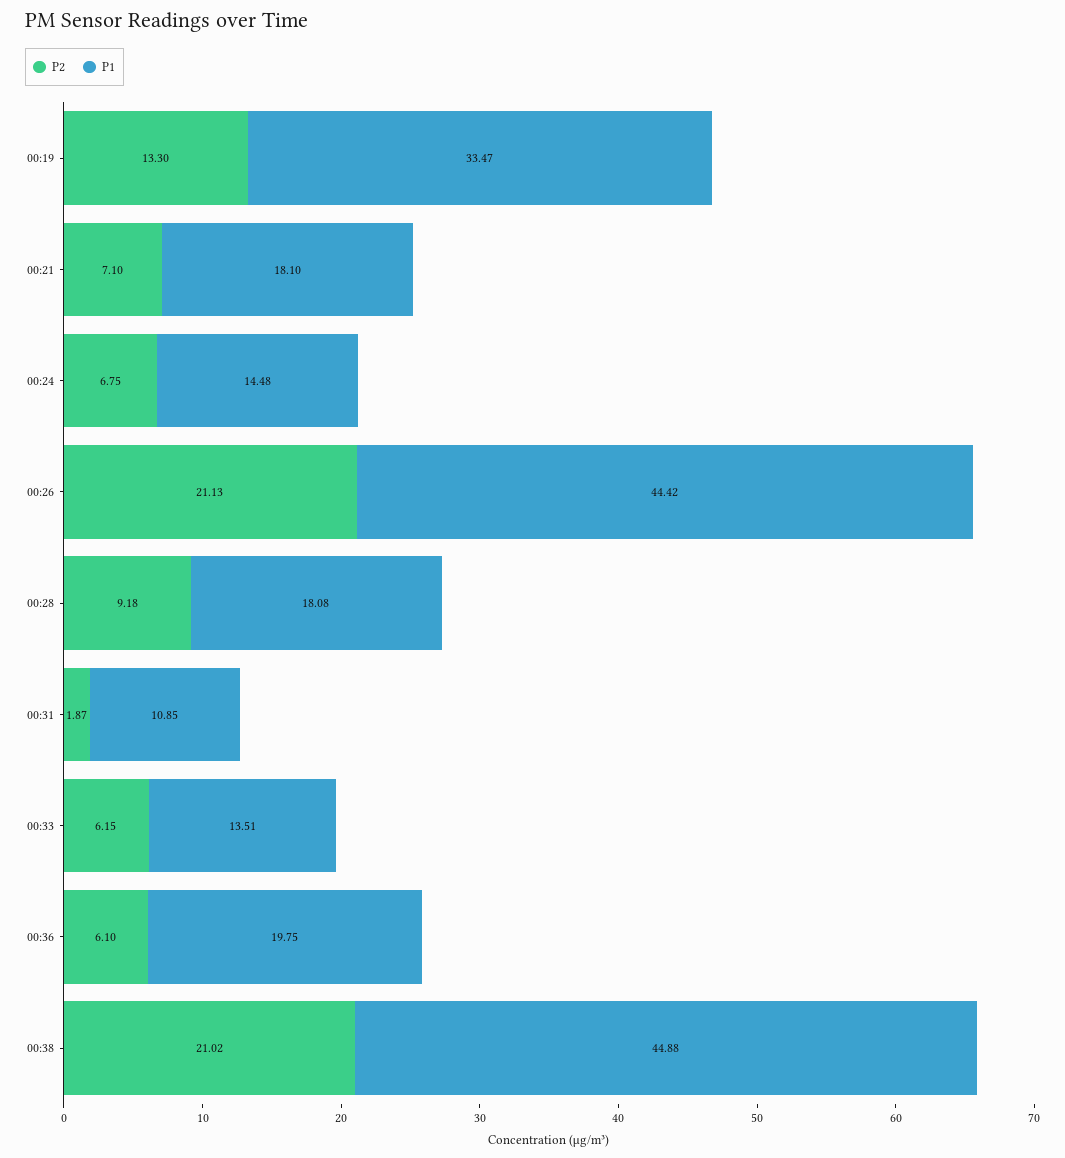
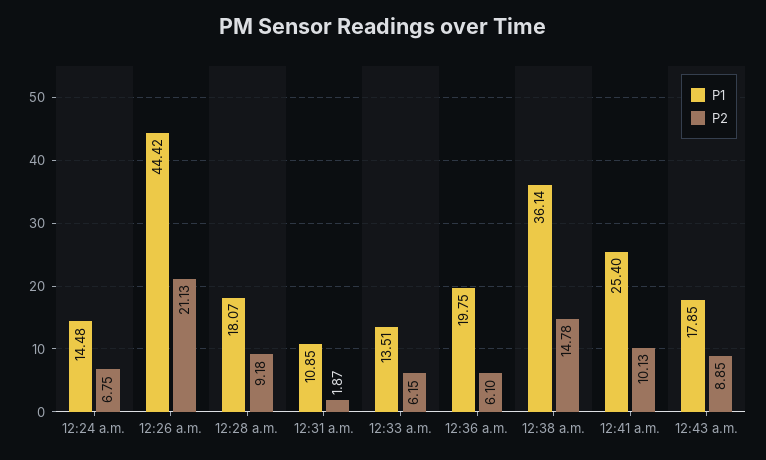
P2, 00:19: 13.3 -> none
P1, 00:19: 33.47 -> none
P2, 00:21: 7.1 -> none
P1, 00:21: 18.1 -> none
P1, 00:28: 18.08 -> 18.07
P2, 00:38: 21.02 -> 14.78
P1, 00:38: 44.88 -> 36.14
P1, 12:41 a.m.: none -> 25.4
P2, 12:41 a.m.: none -> 10.13
P1, 12:43 a.m.: none -> 17.85
P2, 12:43 a.m.: none -> 8.85

